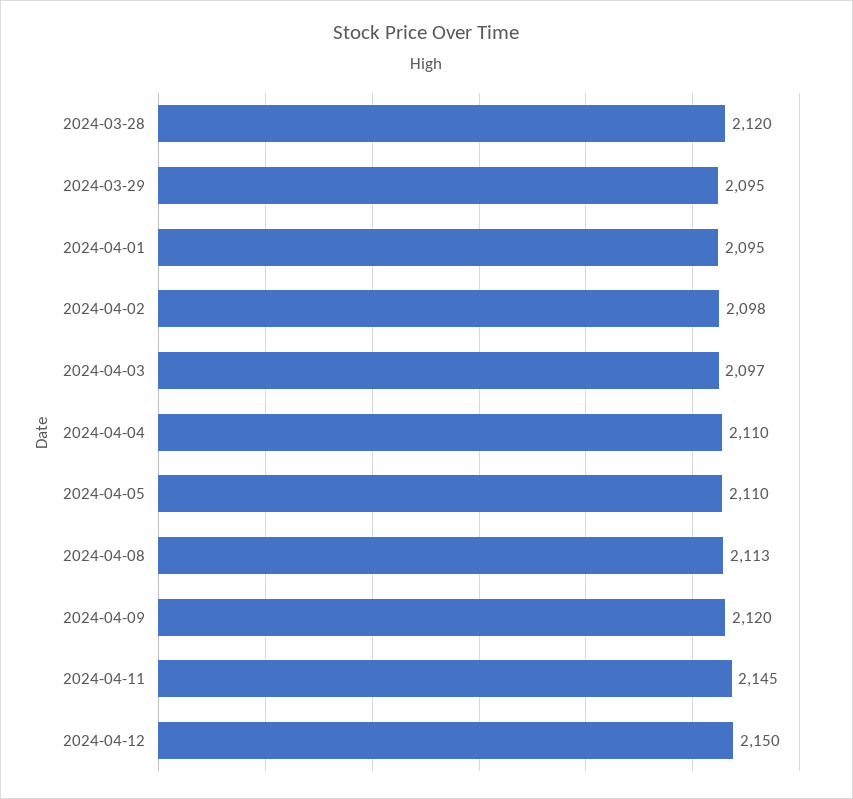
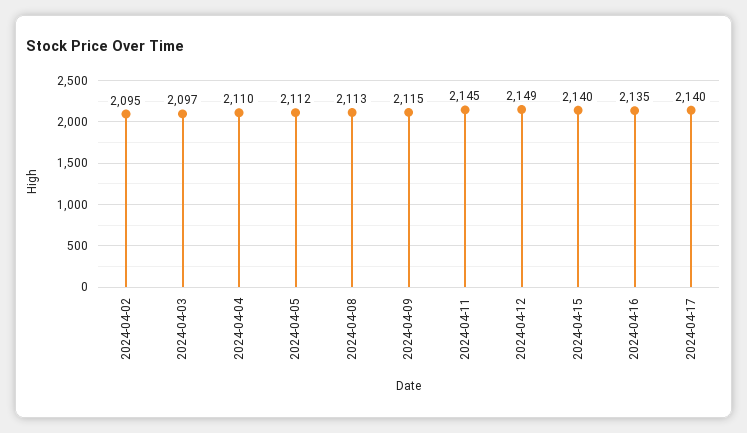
2024-03-28: 2120 -> none
2024-03-29: 2095 -> none
2024-04-01: 2095 -> none
2024-04-02: 2098 -> 2095
2024-04-05: 2110 -> 2112
2024-04-09: 2120 -> 2115
2024-04-12: 2150 -> 2149
2024-04-15: none -> 2140
2024-04-16: none -> 2135
2024-04-17: none -> 2140

